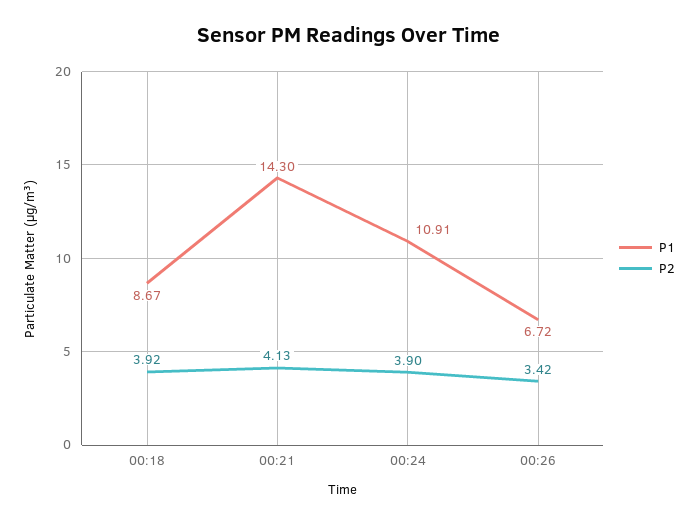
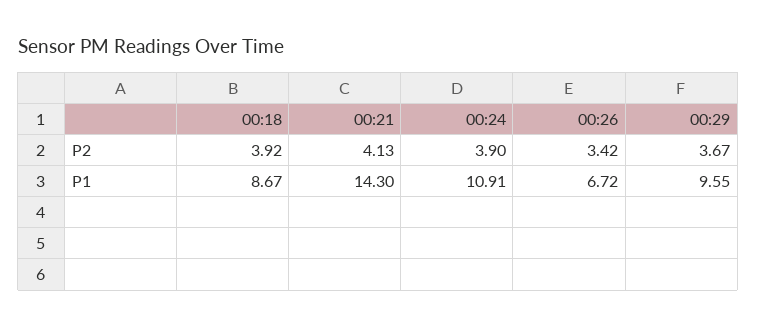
P2, 00:29: none -> 3.67
P1, 00:29: none -> 9.55

